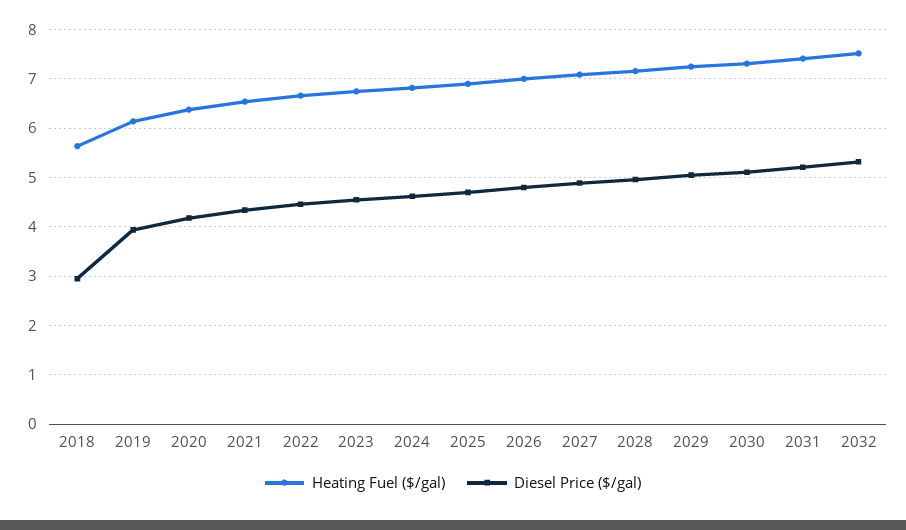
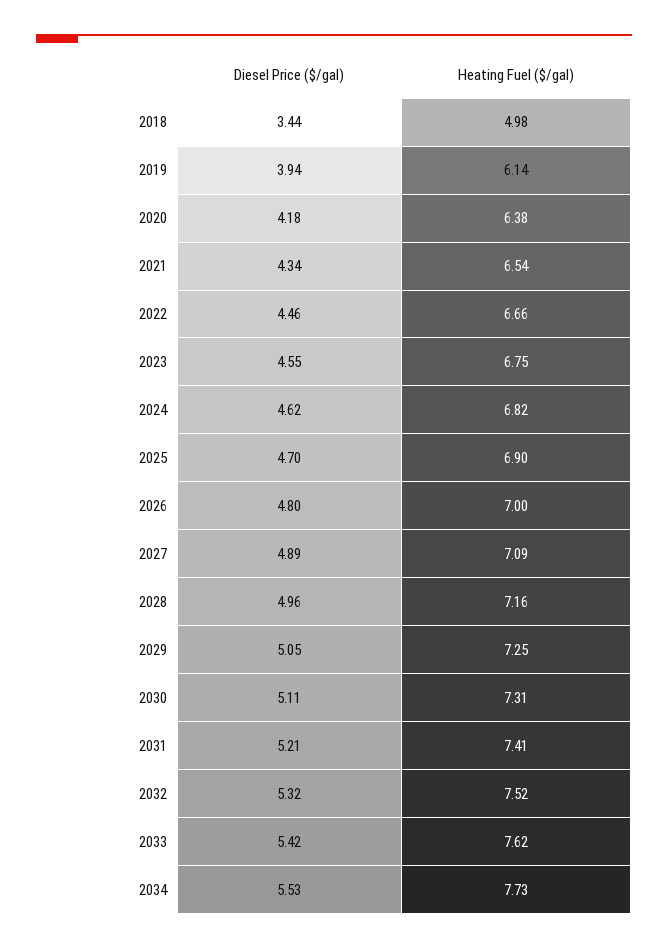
Heating Fuel ($/gal), 2018: 5.6 -> 4.98
Diesel Price ($/gal), 2018: 3 -> 3.44
Diesel Price ($/gal), 2033: none -> 5.42
Heating Fuel ($/gal), 2033: none -> 7.62
Diesel Price ($/gal), 2034: none -> 5.53
Heating Fuel ($/gal), 2034: none -> 7.73

